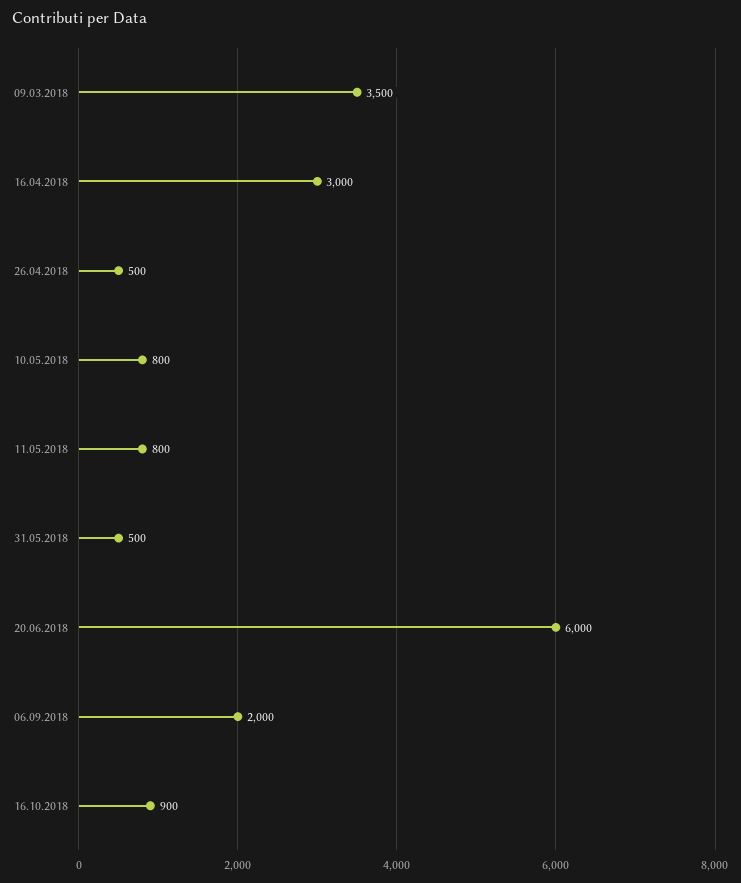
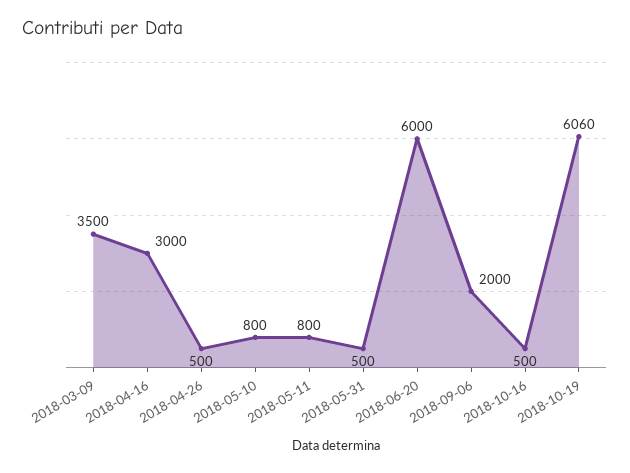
16.10.2018: 900 -> 500
2018-10-19: none -> 6060

